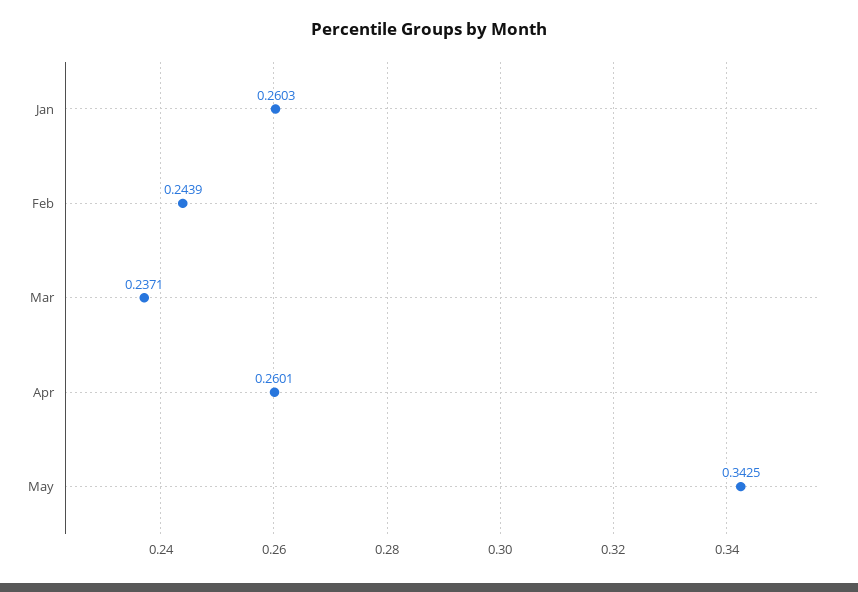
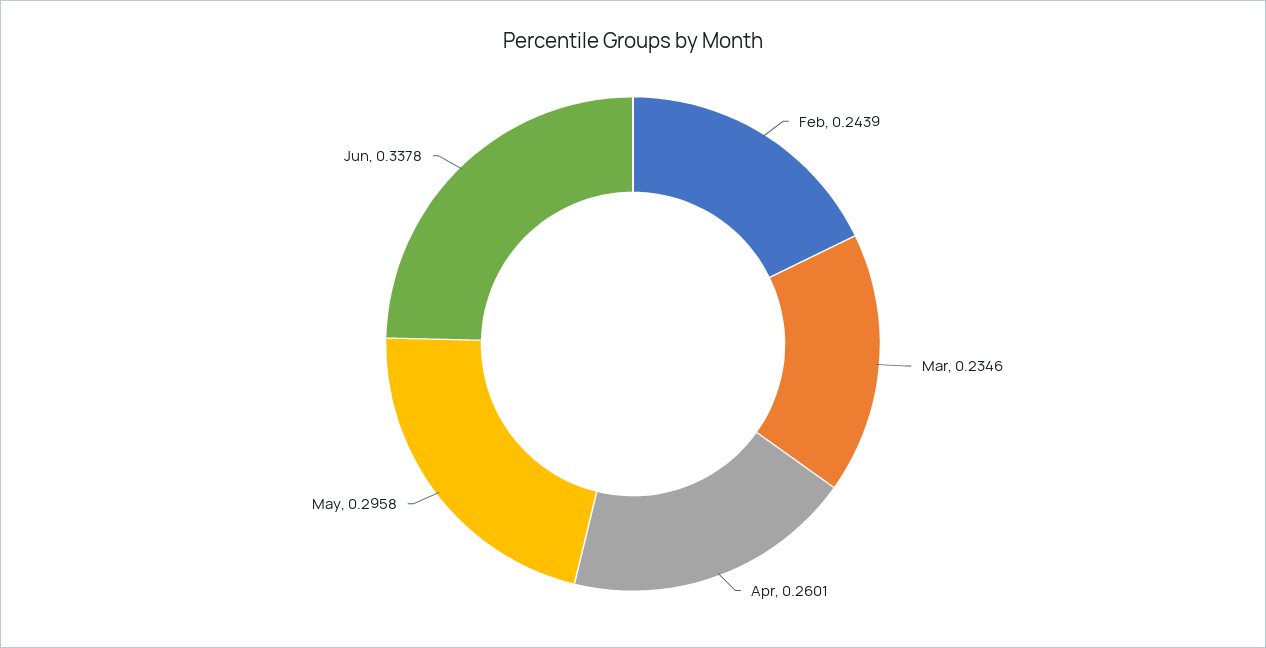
Jan: 0.2603 -> none
Mar: 0.2371 -> 0.2346
May: 0.3425 -> 0.2958
Jun: none -> 0.3378

